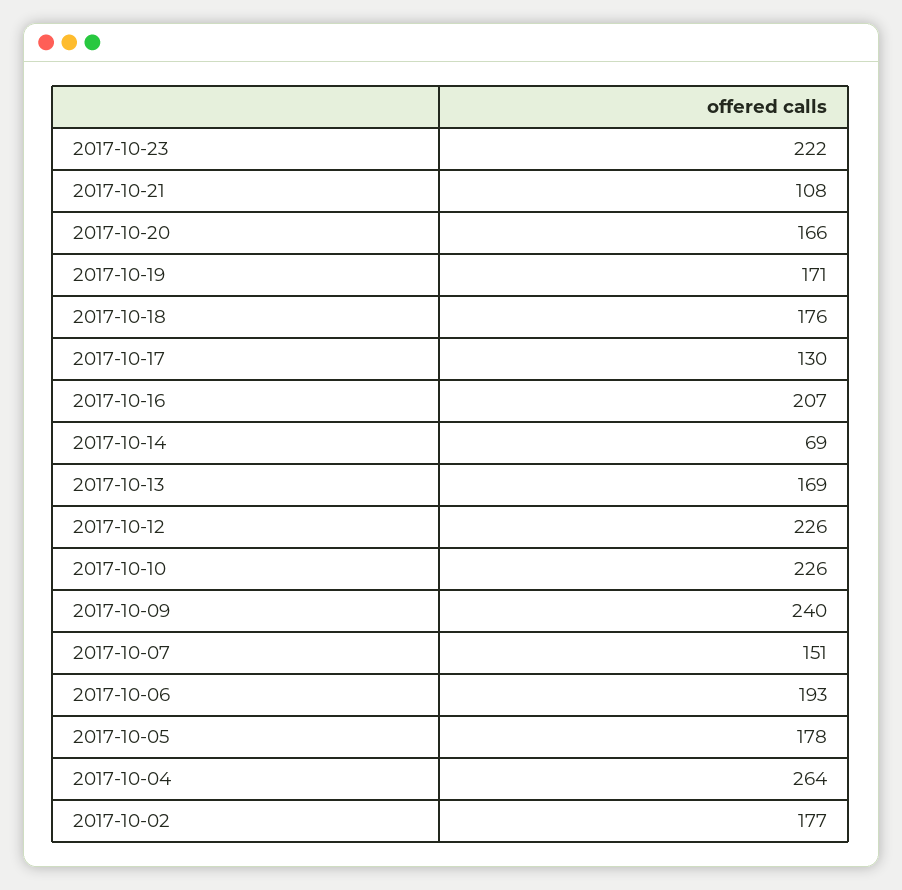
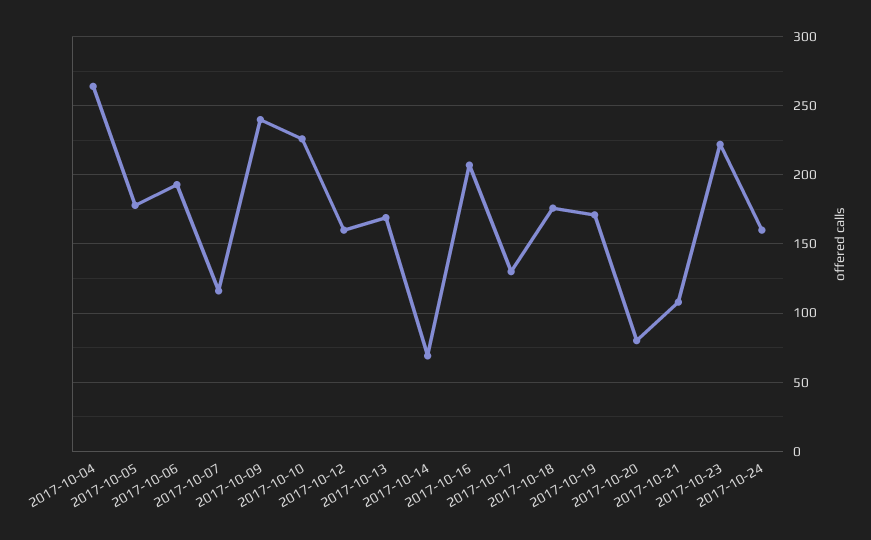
2017-10-20: 166 -> 80
2017-10-12: 226 -> 160
2017-10-07: 151 -> 115
2017-10-02: 177 -> none
2017-10-24: none -> 160

